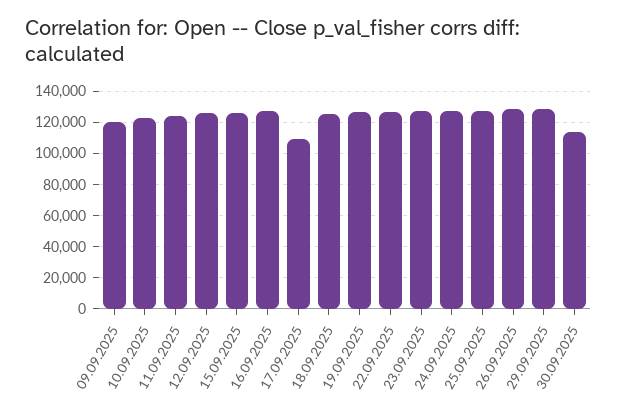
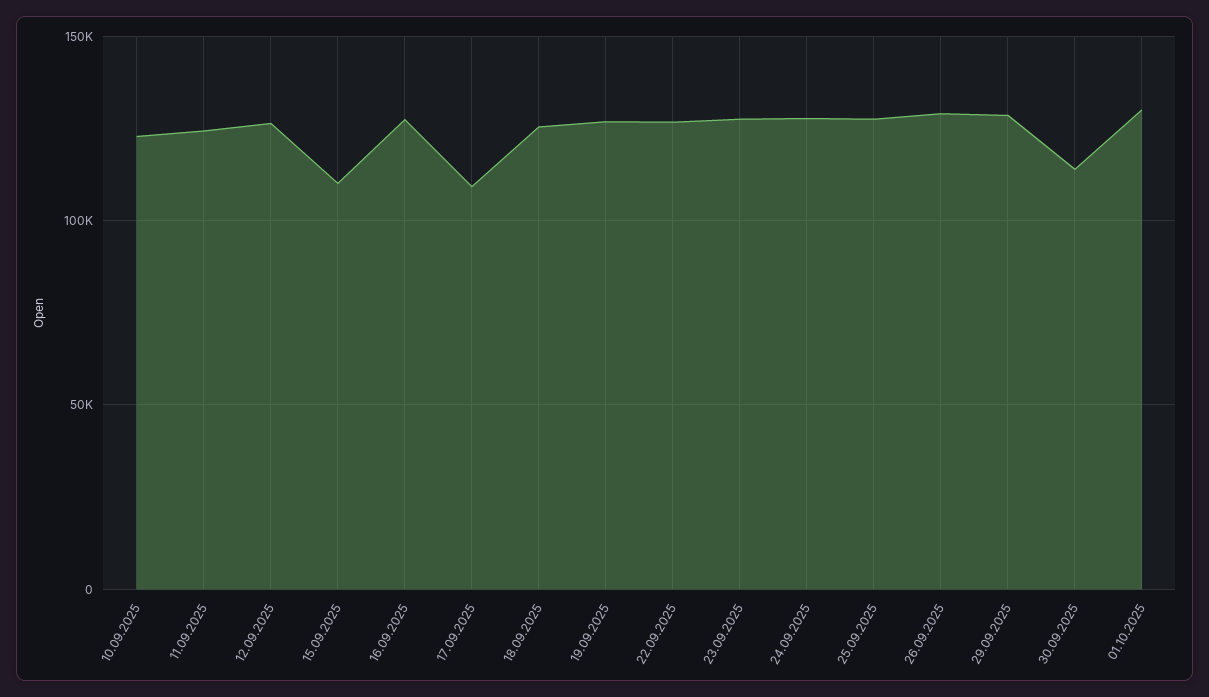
09.09.2025: 120000 -> none
15.09.2025: 125000 -> 110000
01.10.2025: none -> 130000

